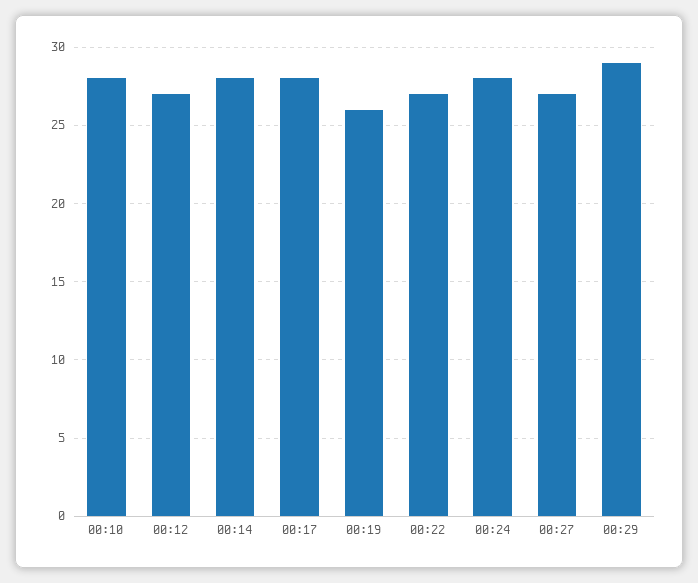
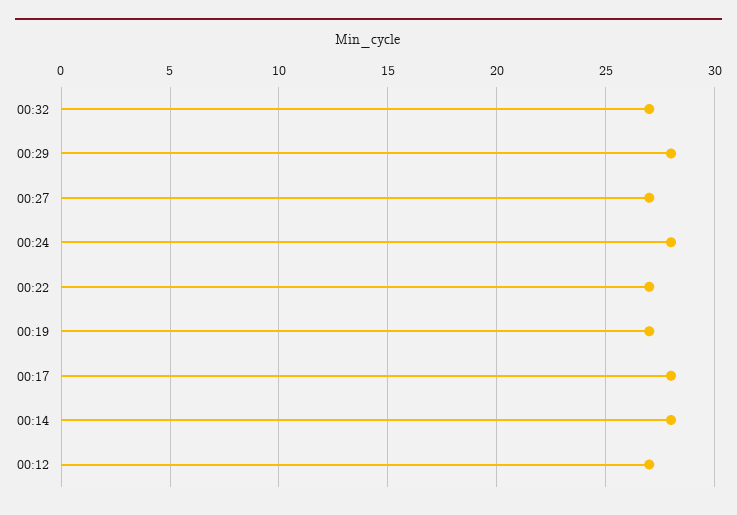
00:10: 28 -> none
00:19: 26 -> 27
00:29: 29 -> 28
00:32: none -> 27

